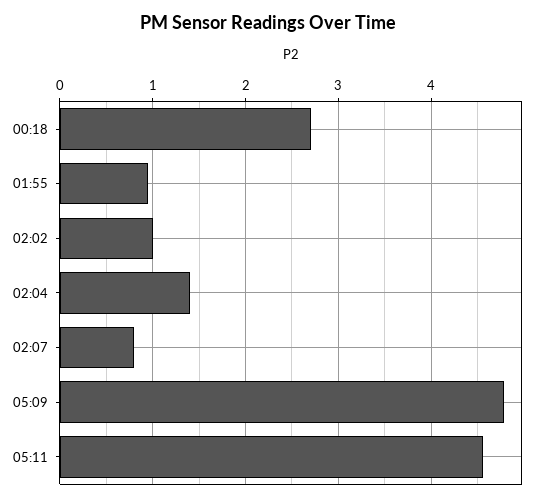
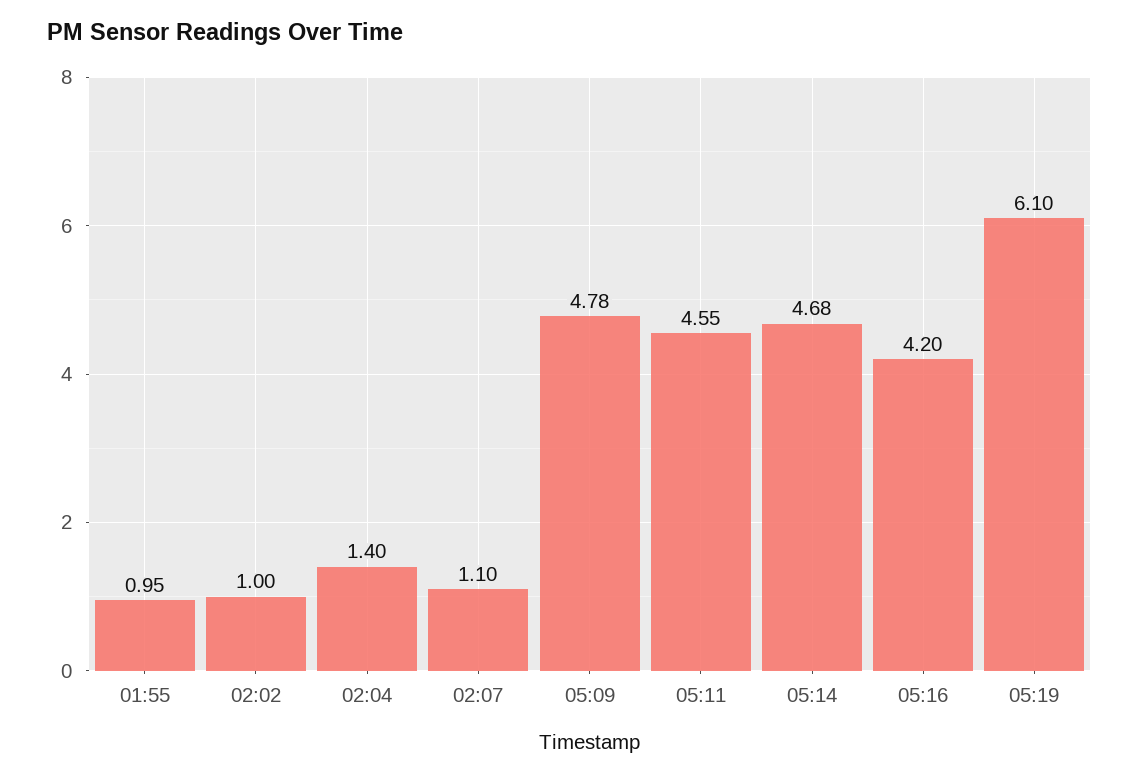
00:18: 2.7 -> none
02:07: 0.8 -> 1.1
05:14: none -> 4.68
05:16: none -> 4.2
05:19: none -> 6.1

